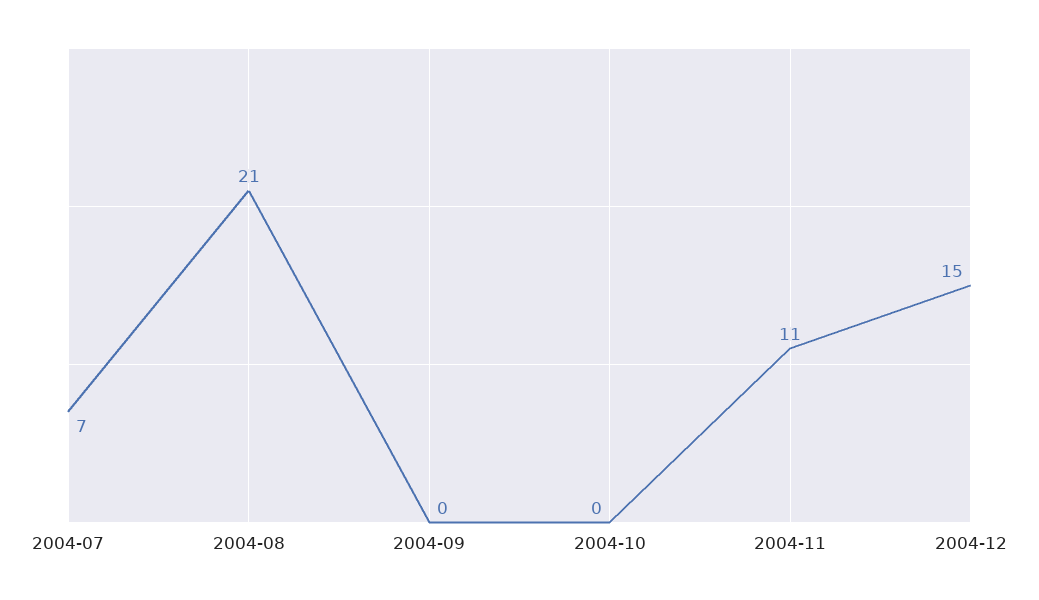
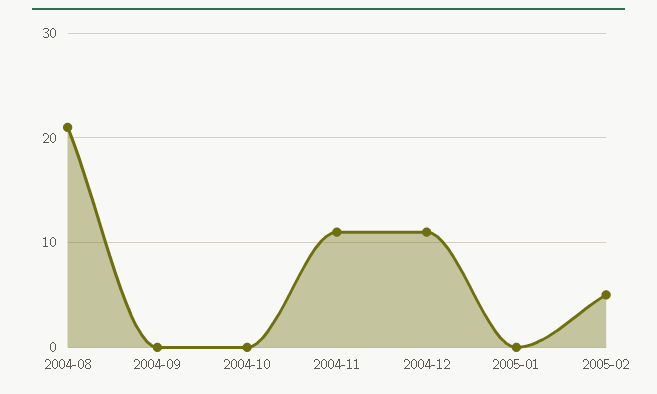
2004-07: 7 -> none
2004-12: 15 -> 11
2005-01: none -> 0
2005-02: none -> 5

